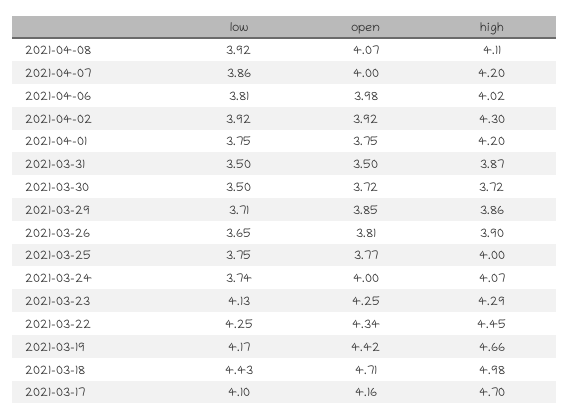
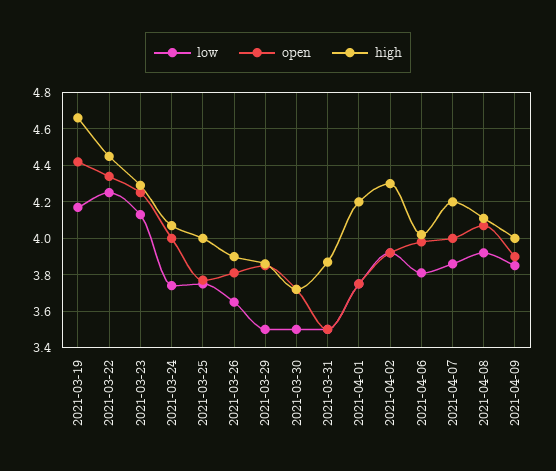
low, 2021-03-29: 3.71 -> 3.5
low, 2021-03-18: 4.43 -> none
open, 2021-03-18: 4.71 -> none
high, 2021-03-18: 4.98 -> none
low, 2021-03-17: 4.1 -> none
open, 2021-03-17: 4.16 -> none
high, 2021-03-17: 4.7 -> none
low, 2021-04-09: none -> 3.85
open, 2021-04-09: none -> 3.9
high, 2021-04-09: none -> 4

